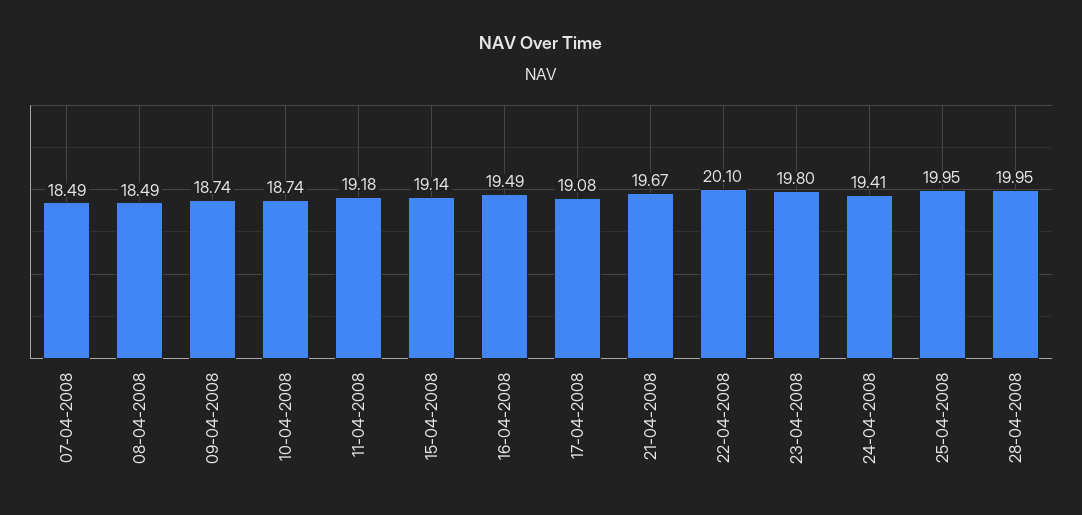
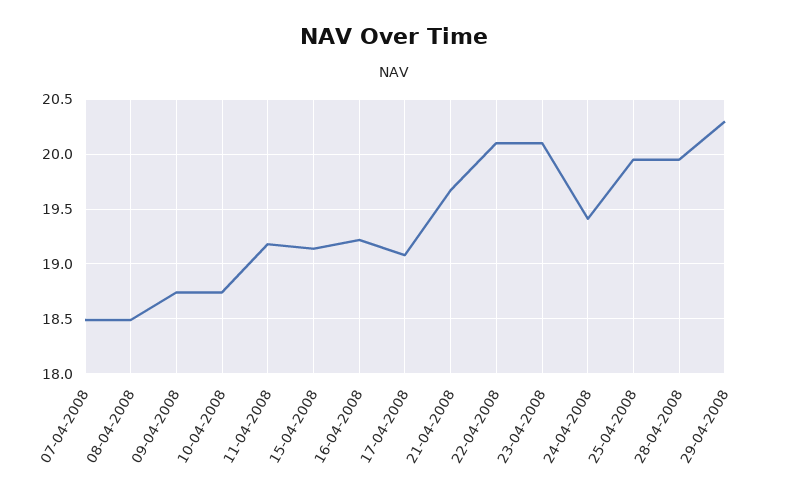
16-04-2008: 19.49 -> 19.2
23-04-2008: 19.8 -> 20.1
29-04-2008: none -> 20.3

